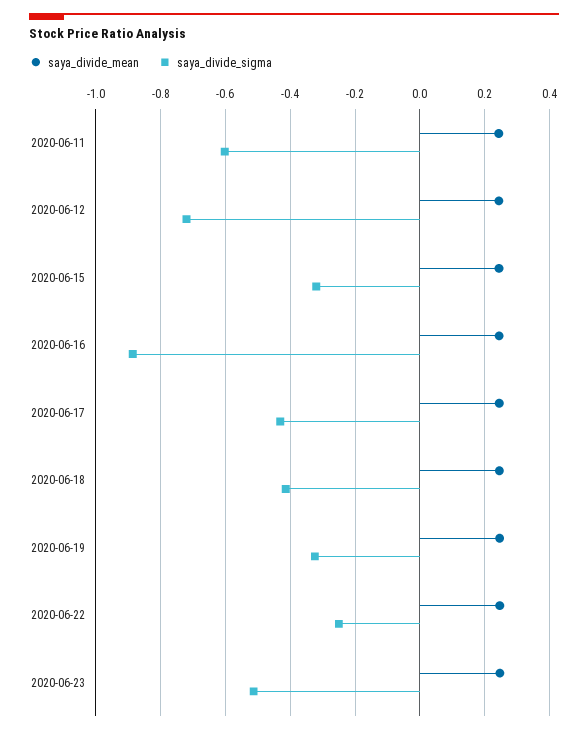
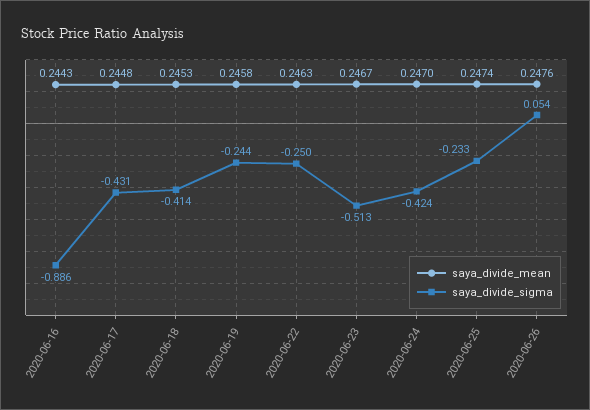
saya_divide_mean, 2020-06-11: 0.24 -> none
saya_divide_sigma, 2020-06-11: -0.6 -> none
saya_divide_mean, 2020-06-12: 0.24 -> none
saya_divide_sigma, 2020-06-12: -0.72 -> none
saya_divide_mean, 2020-06-15: 0.24 -> none
saya_divide_sigma, 2020-06-15: -0.32 -> none
saya_divide_sigma, 2020-06-19: -0.32 -> -0.244
saya_divide_mean, 2020-06-24: none -> 0.247
saya_divide_sigma, 2020-06-24: none -> -0.424
saya_divide_mean, 2020-06-25: none -> 0.2474
saya_divide_sigma, 2020-06-25: none -> -0.233
saya_divide_mean, 2020-06-26: none -> 0.2476
saya_divide_sigma, 2020-06-26: none -> 0.054

